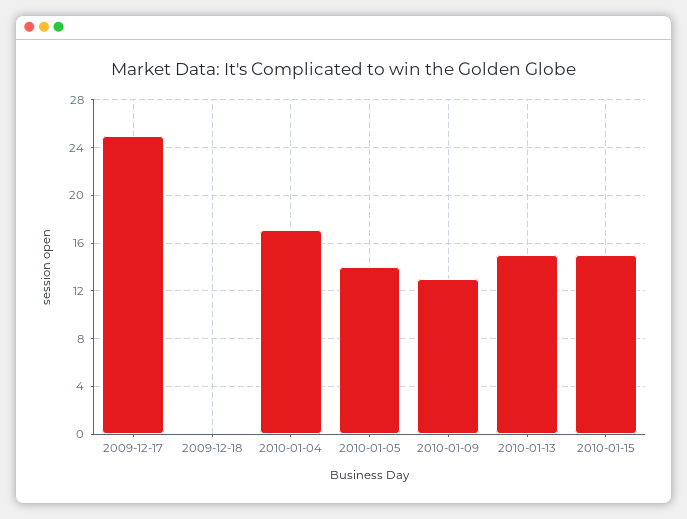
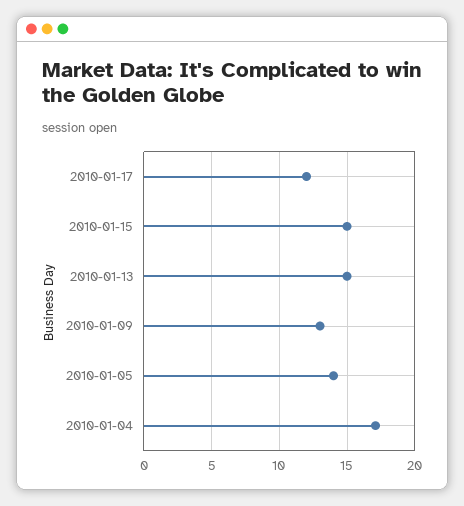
2009-12-17: 25 -> none
2009-12-18: 0 -> none
2010-01-17: none -> 12

